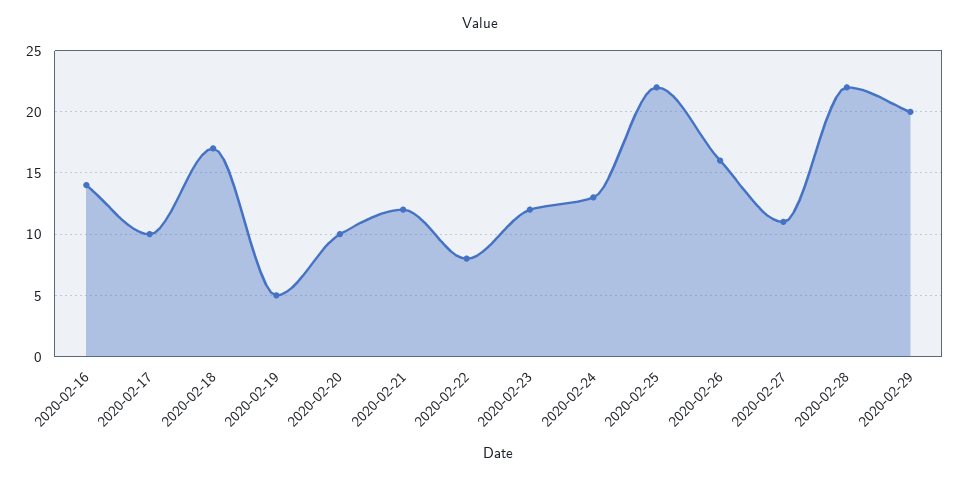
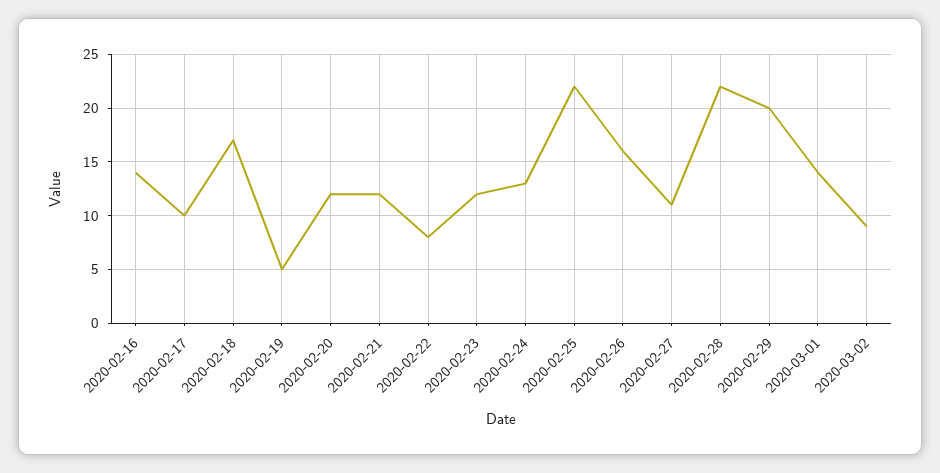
2020-02-20: 10 -> 12
2020-03-01: none -> 14
2020-03-02: none -> 9

